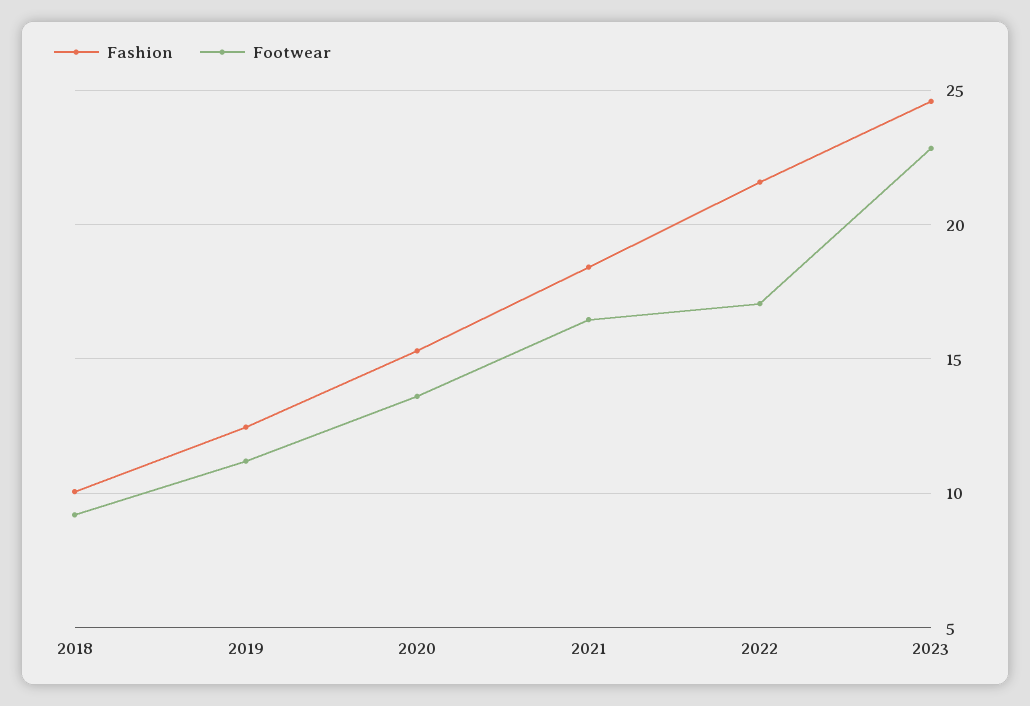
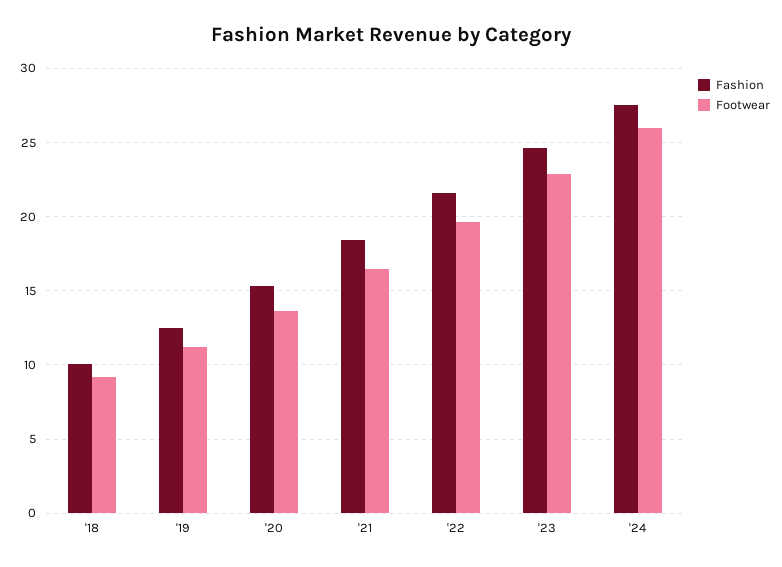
Footwear, 2022: 17 -> 19.5
Fashion, '24: none -> 27.5
Footwear, '24: none -> 26

